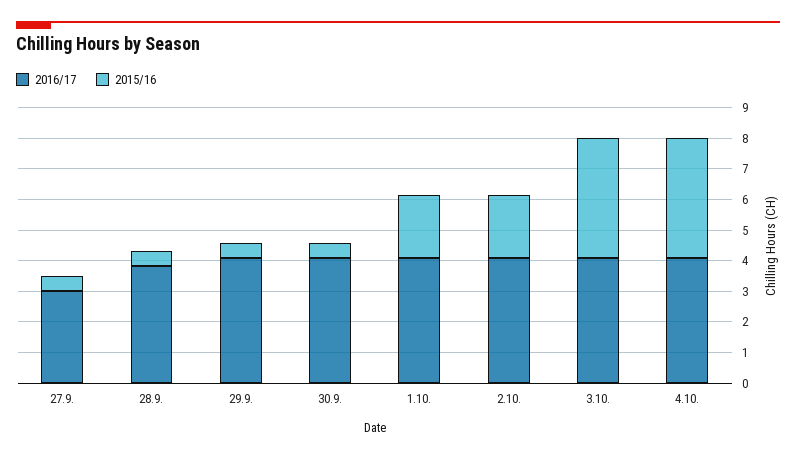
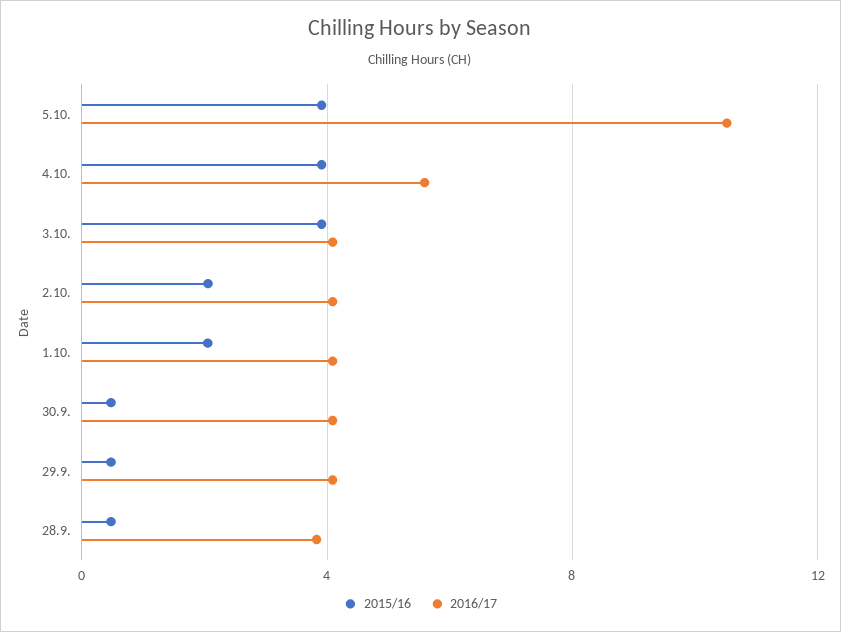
2016/17, 27.9.: 3 -> none
2015/16, 27.9.: 0.5 -> none
2016/17, 4.10.: 4 -> 5.5
2015/16, 5.10.: none -> 4
2016/17, 5.10.: none -> 10.5

